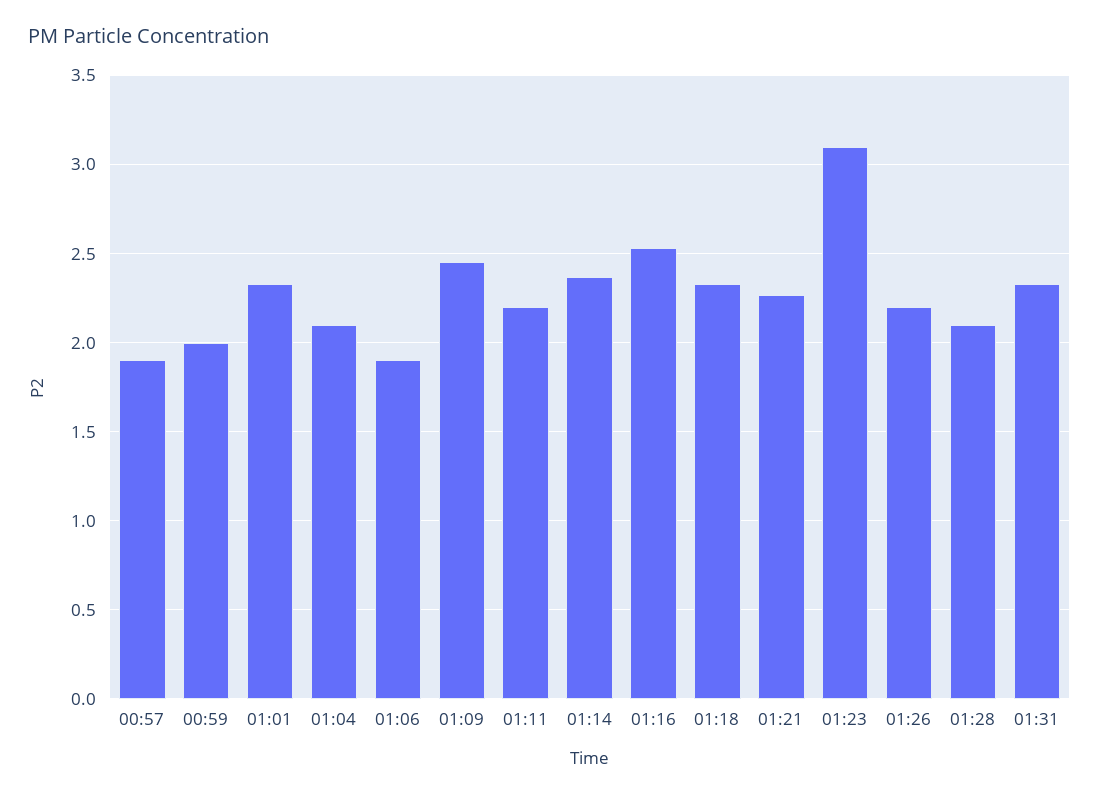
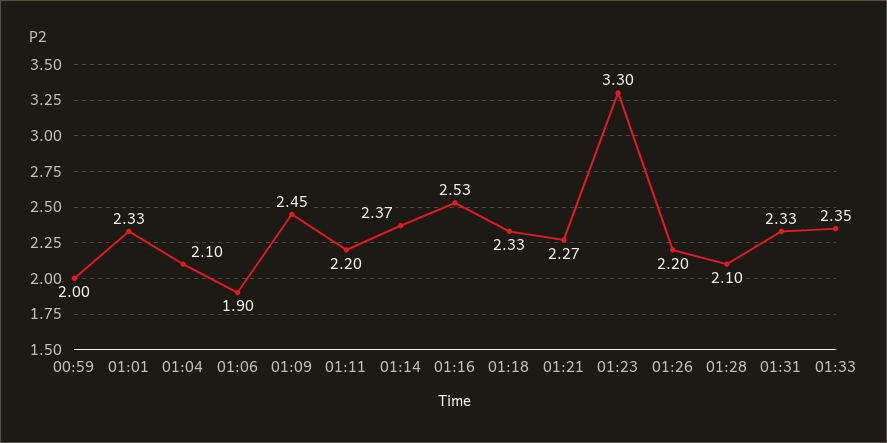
00:57: 1.9 -> none
01:23: 3.1 -> 3.3
01:33: none -> 2.35

